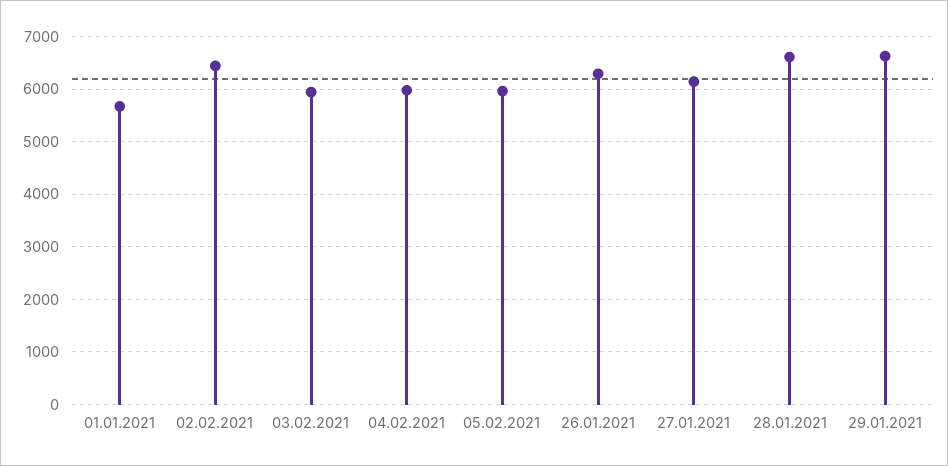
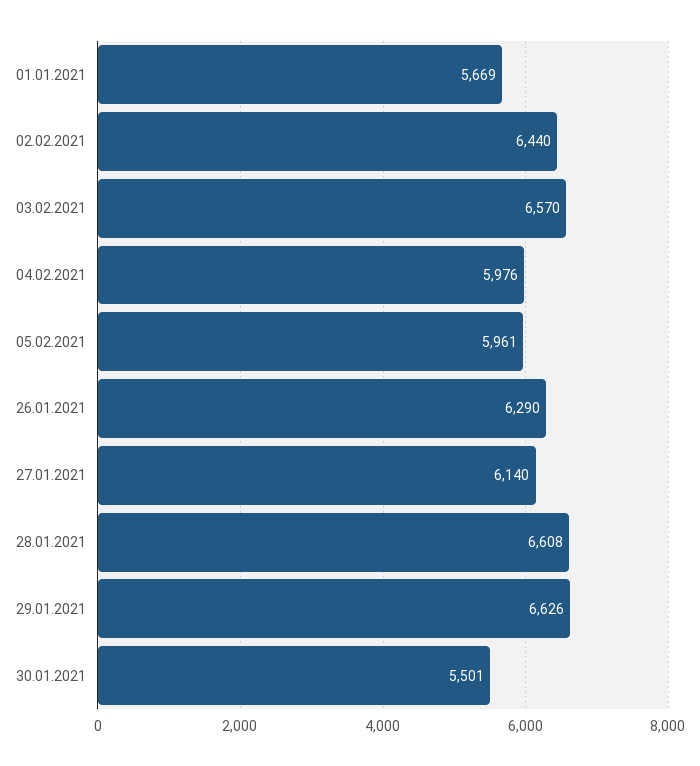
03.02.2021: 6000 -> 6570
30.01.2021: none -> 5501

